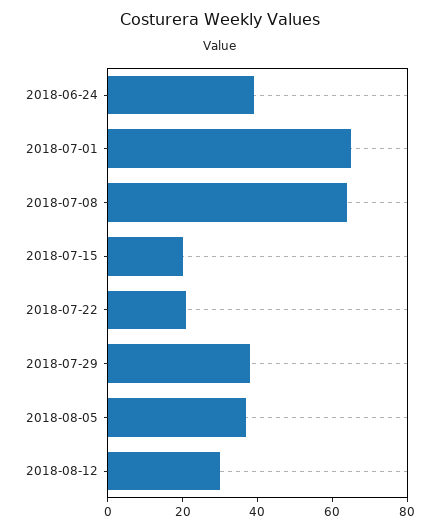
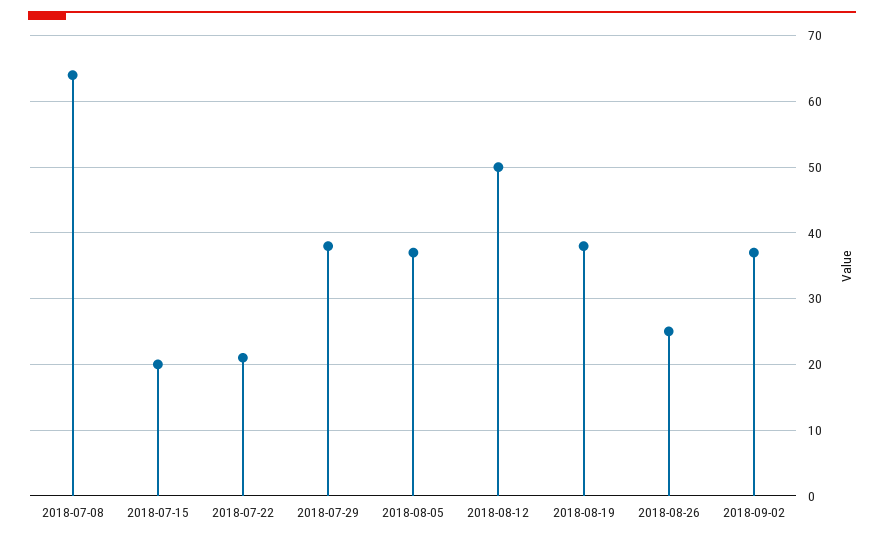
2018-06-24: 40 -> none
2018-07-01: 65 -> none
2018-08-12: 30 -> 50
2018-08-19: none -> 38
2018-08-26: none -> 25
2018-09-02: none -> 37

